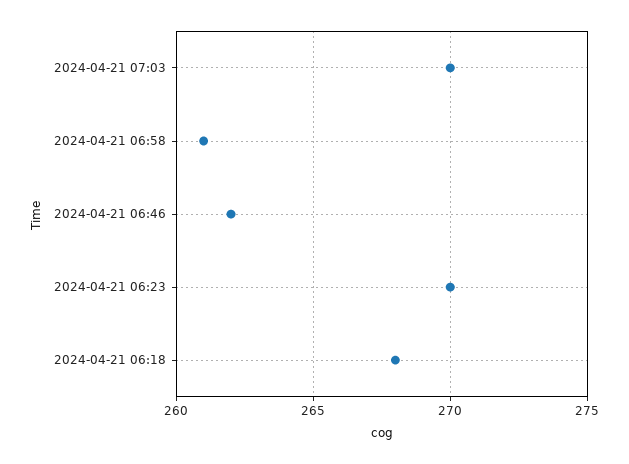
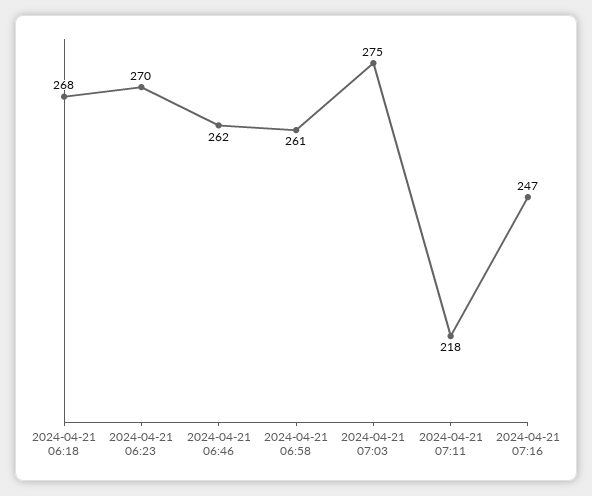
2024-04-21 07:03: 270 -> 275
2024-04-21 07:11: none -> 218
2024-04-21 07:16: none -> 247

